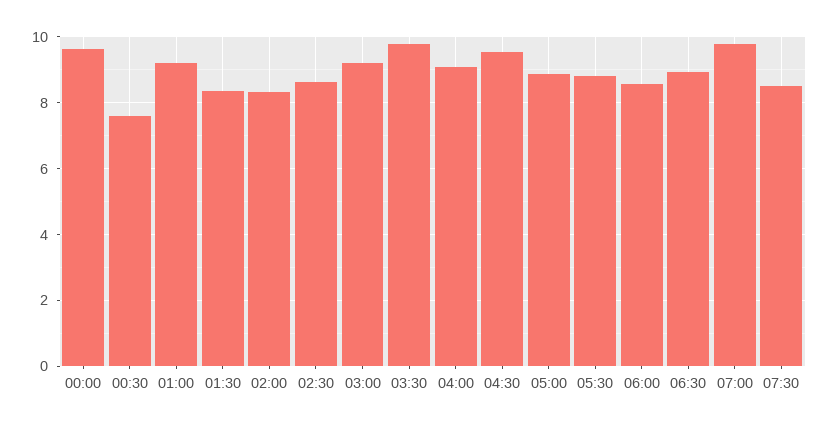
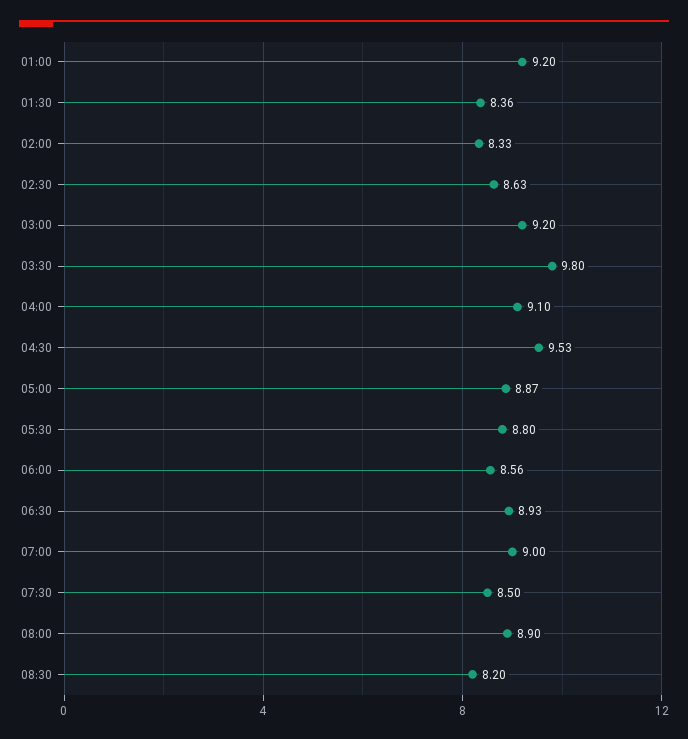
00:00: 9.6 -> none
00:30: 7.6 -> none
07:00: 9.8 -> 9
08:00: none -> 8.9
08:30: none -> 8.2

